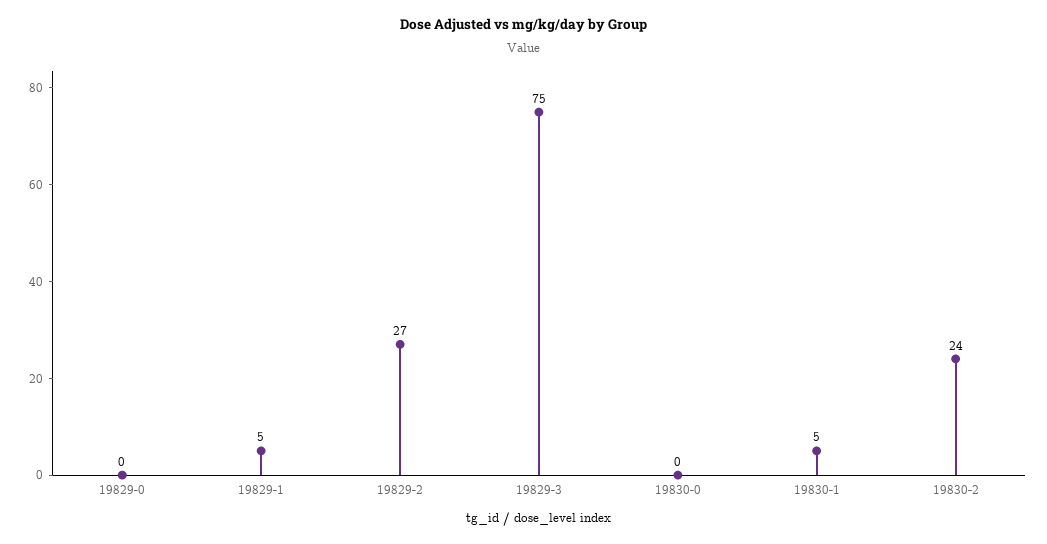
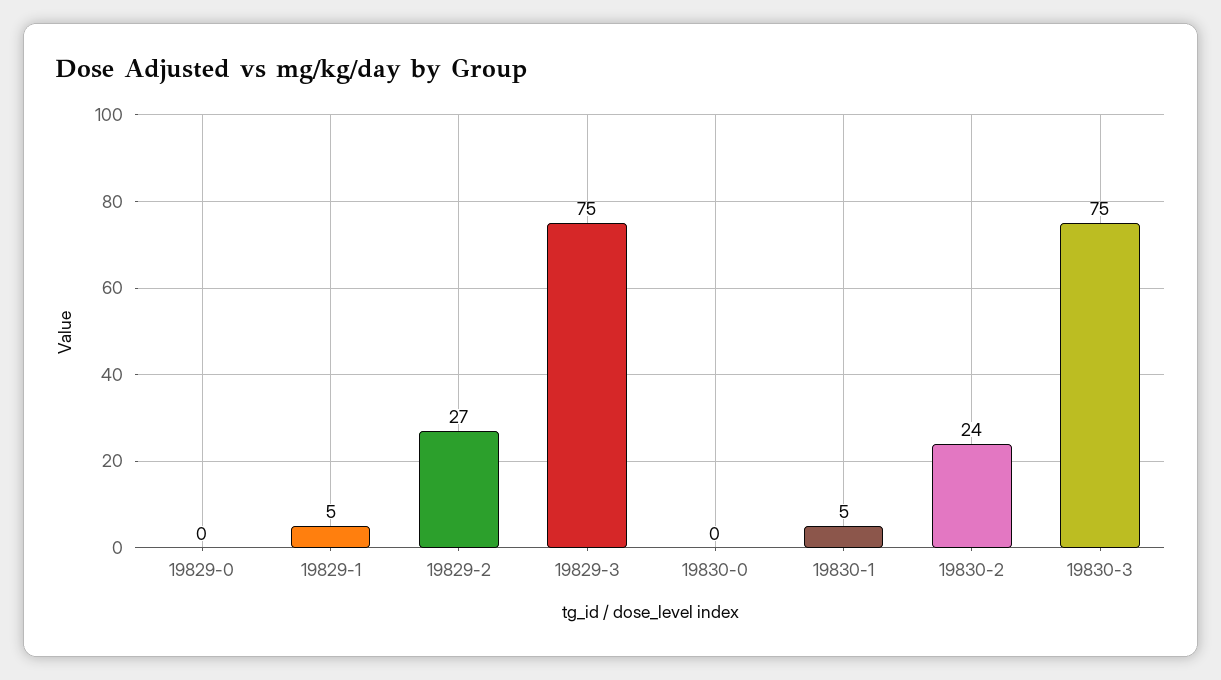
19830-3: none -> 75

